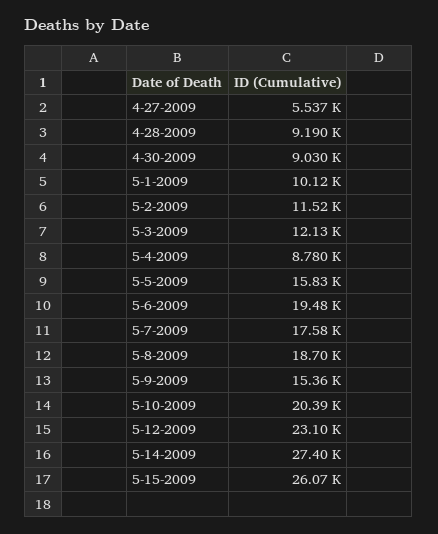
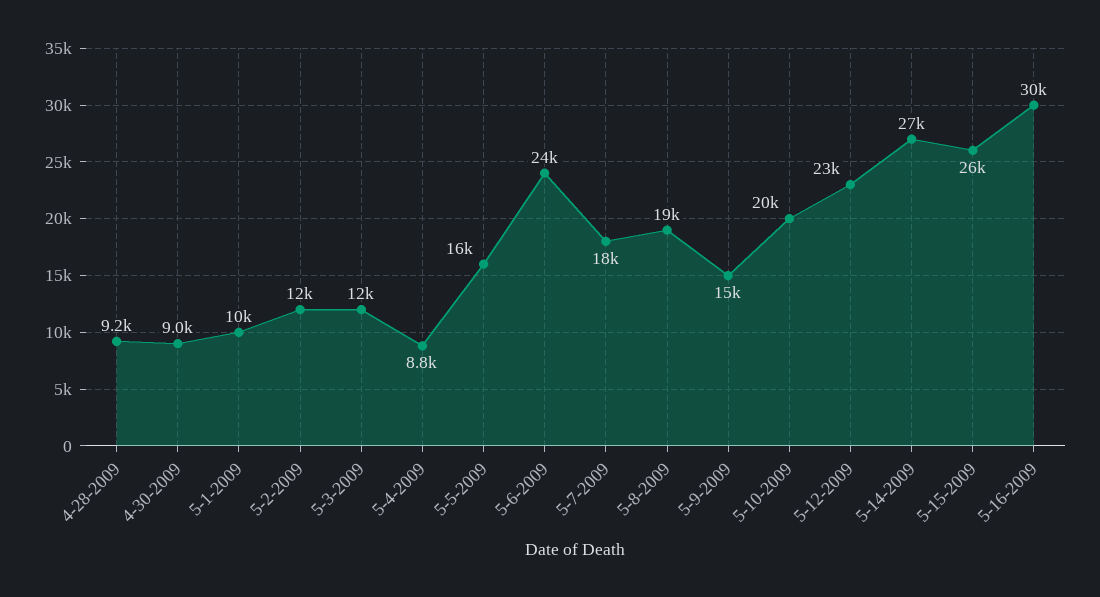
4-27-2009: 5537 -> none
5-6-2009: 19480 -> 24000
5-16-2009: none -> 30000

